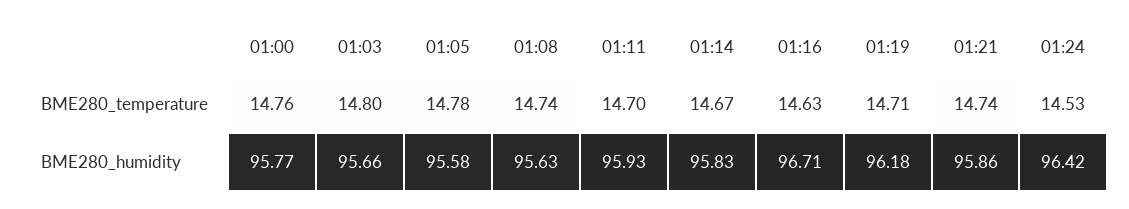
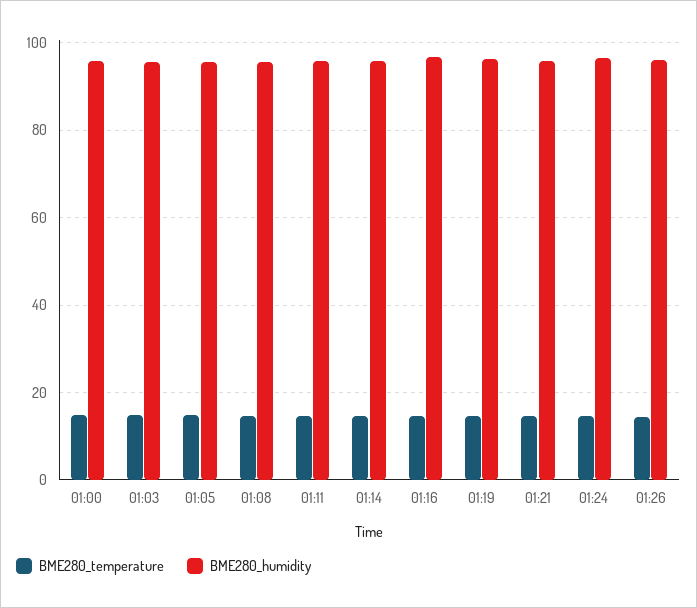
BME280_temperature, 01:26: none -> 14
BME280_humidity, 01:26: none -> 96

